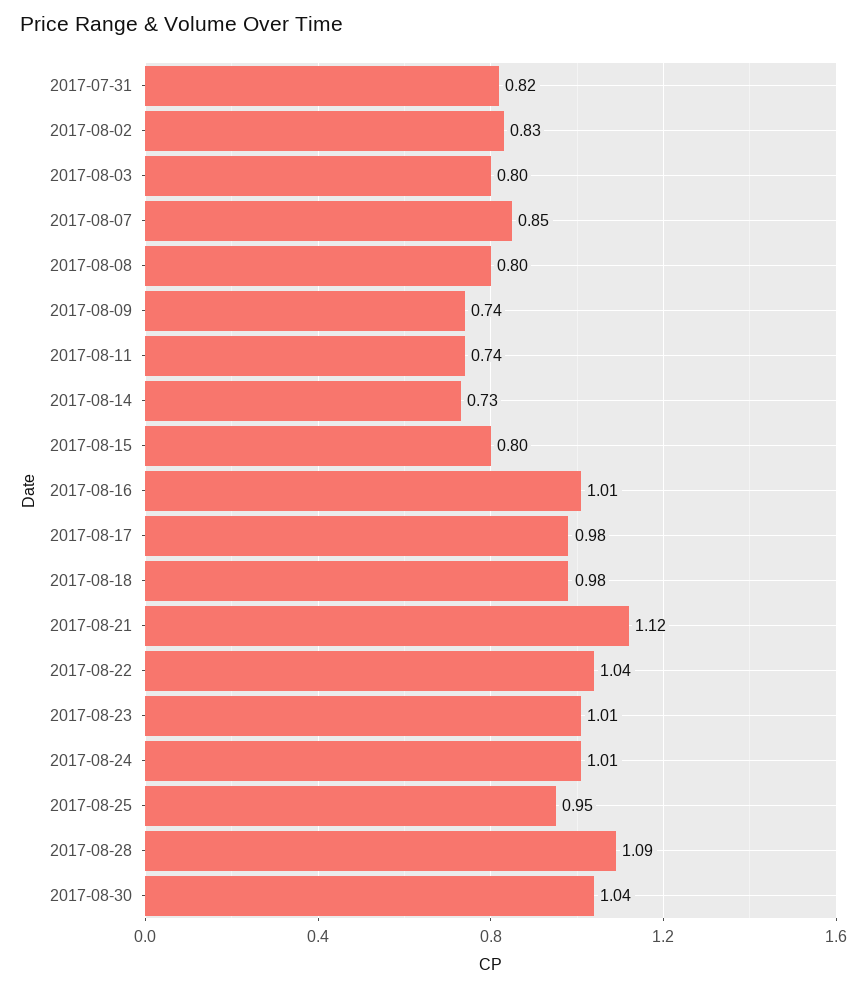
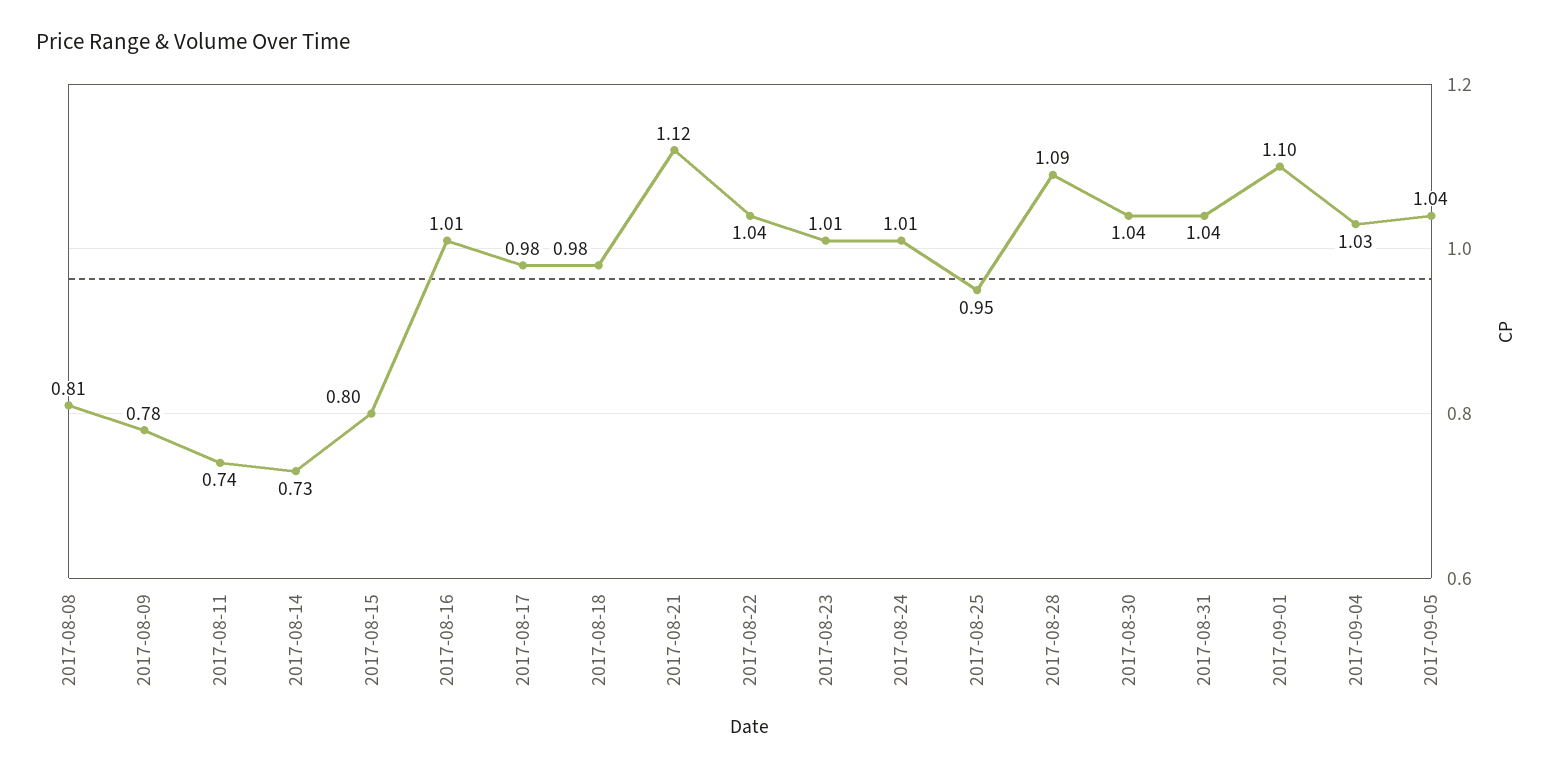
2017-07-31: 0.82 -> none
2017-08-02: 0.83 -> none
2017-08-03: 0.8 -> none
2017-08-07: 0.85 -> none
2017-08-08: 0.8 -> 0.81
2017-08-09: 0.74 -> 0.78
2017-08-31: none -> 1.04
2017-09-01: none -> 1.1
2017-09-04: none -> 1.03
2017-09-05: none -> 1.04

